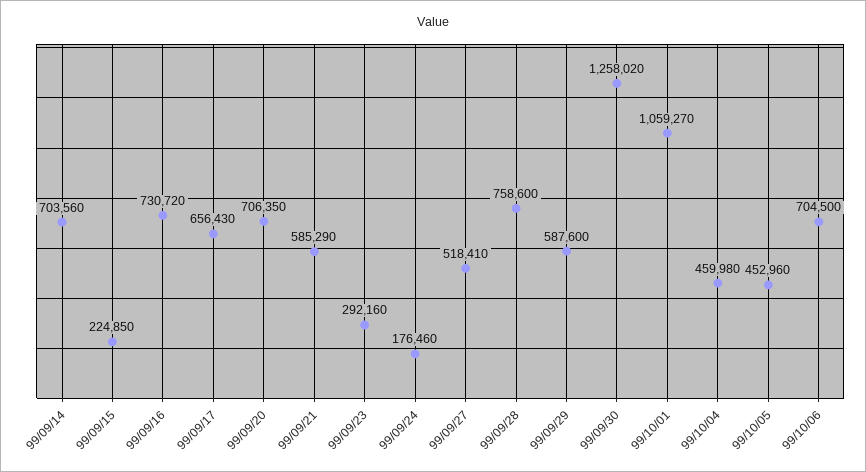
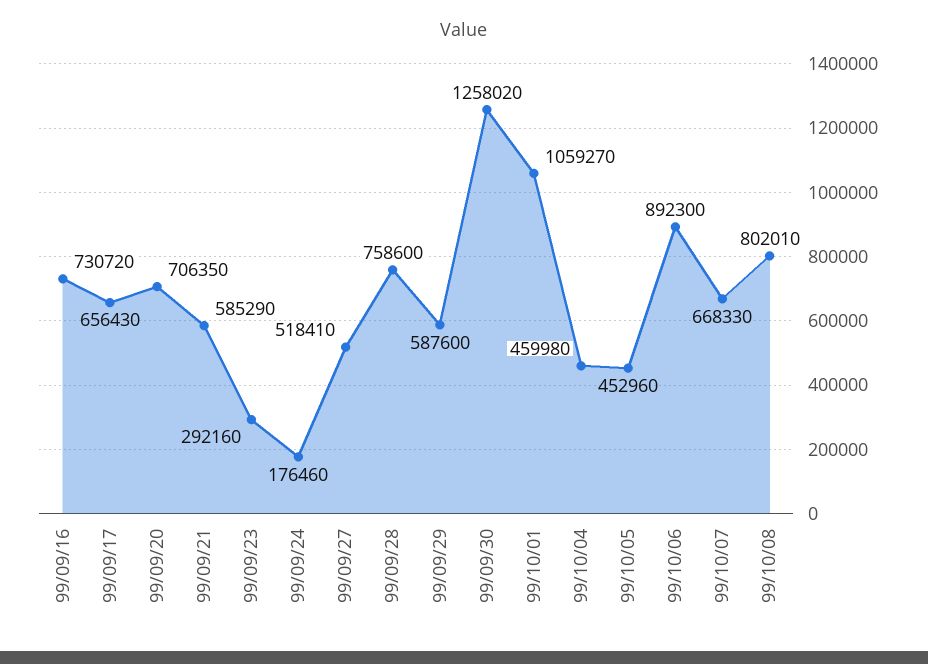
99/09/14: 703560 -> none
99/09/15: 224850 -> none
99/10/06: 704500 -> 892300
99/10/07: none -> 668330
99/10/08: none -> 802010

